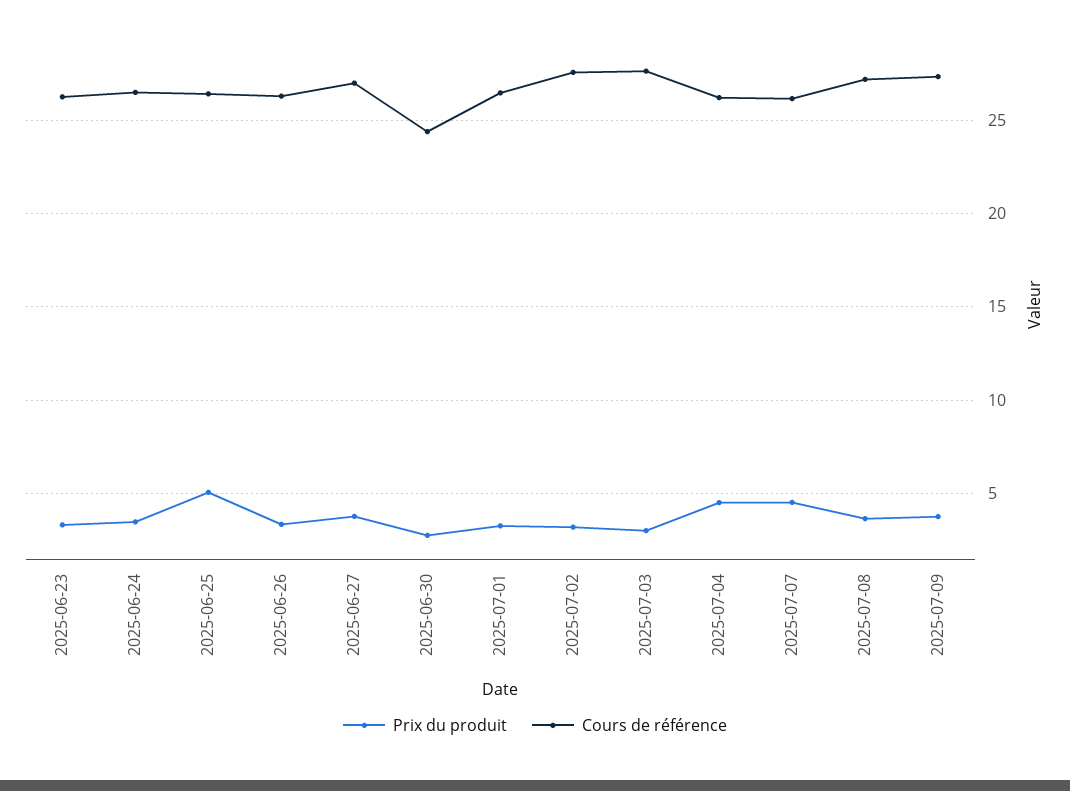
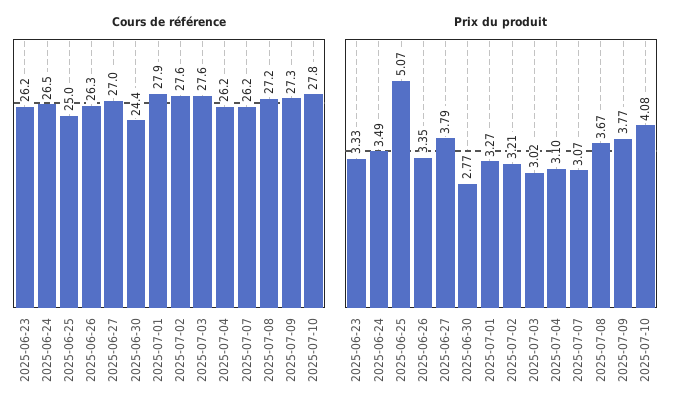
Cours de référence, 2025-06-25: 26.5 -> 25
Cours de référence, 2025-07-01: 26.5 -> 27.9
Prix du produit, 2025-07-04: 4.5 -> 3.1
Prix du produit, 2025-07-07: 4.5 -> 3.07
Cours de référence, 2025-07-10: none -> 27.8
Prix du produit, 2025-07-10: none -> 4.08

